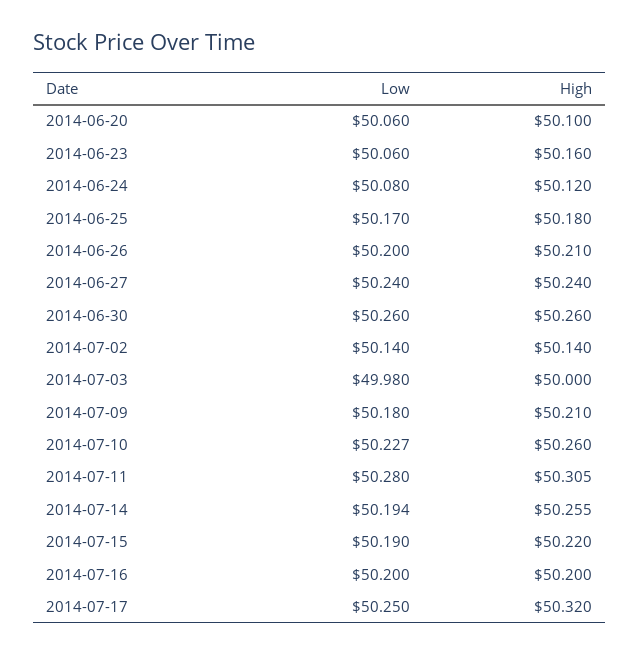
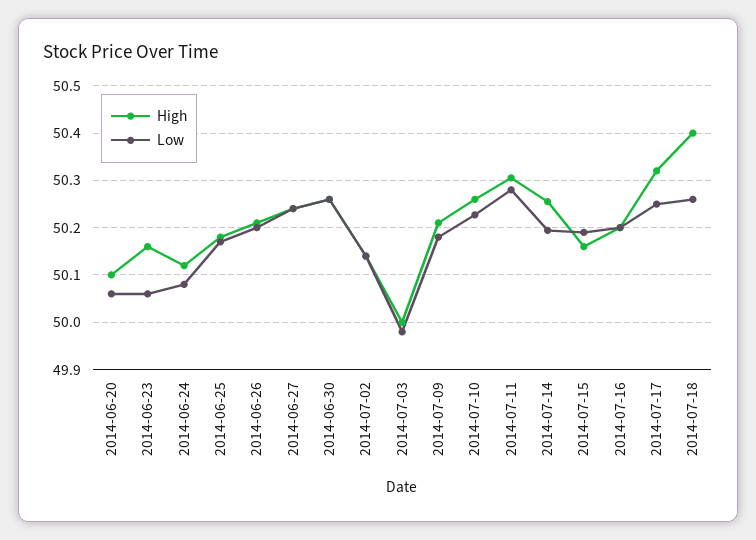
High, 2014-07-15: 50.22 -> 50.16
High, 2014-07-18: none -> 50.4
Low, 2014-07-18: none -> 50.26

